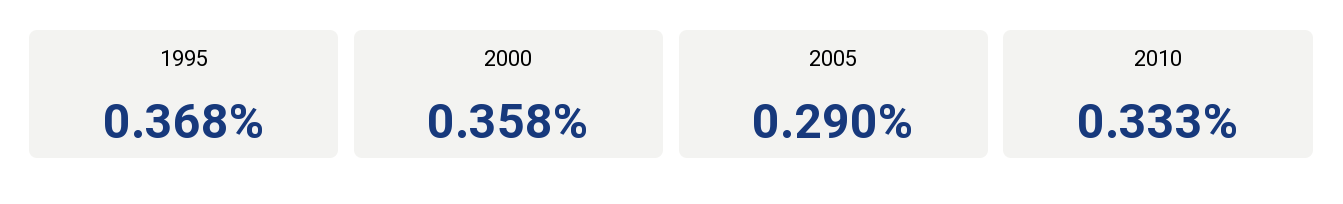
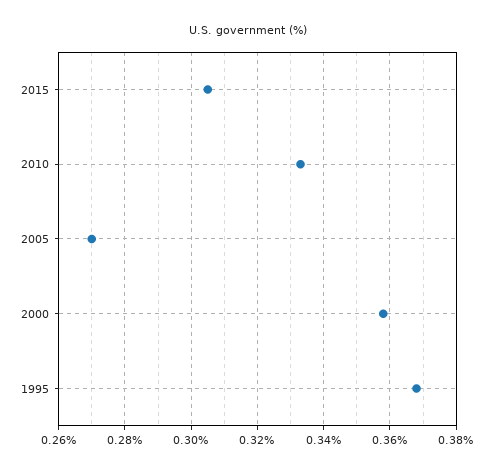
2005: 0.29 -> 0.27
2015: none -> 0.305

